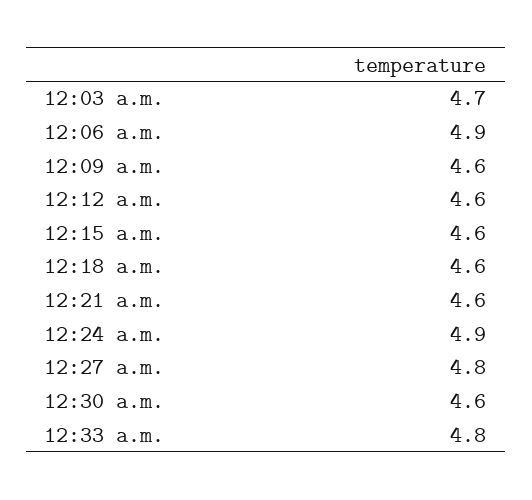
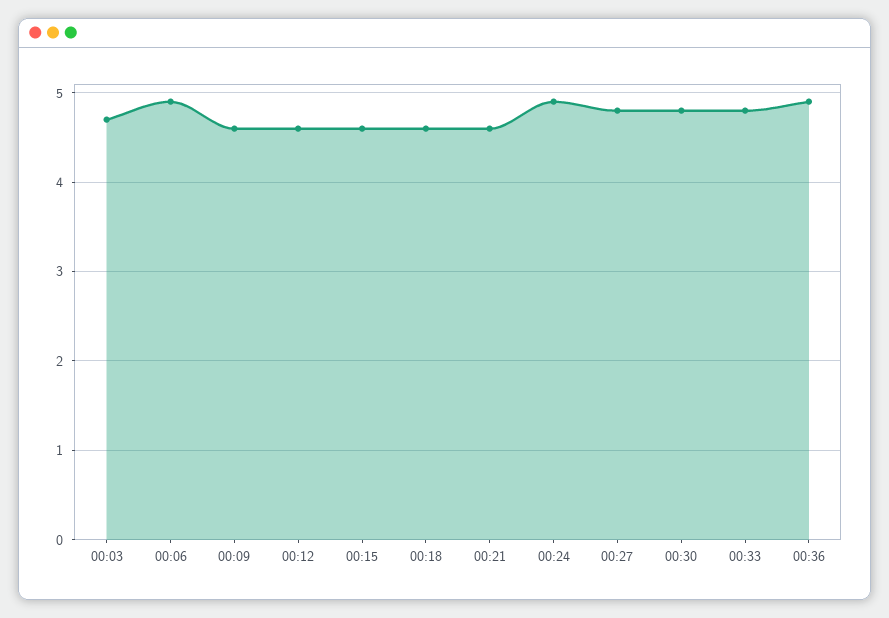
12:30 a.m.: 4.6 -> 4.8
00:36: none -> 4.9

